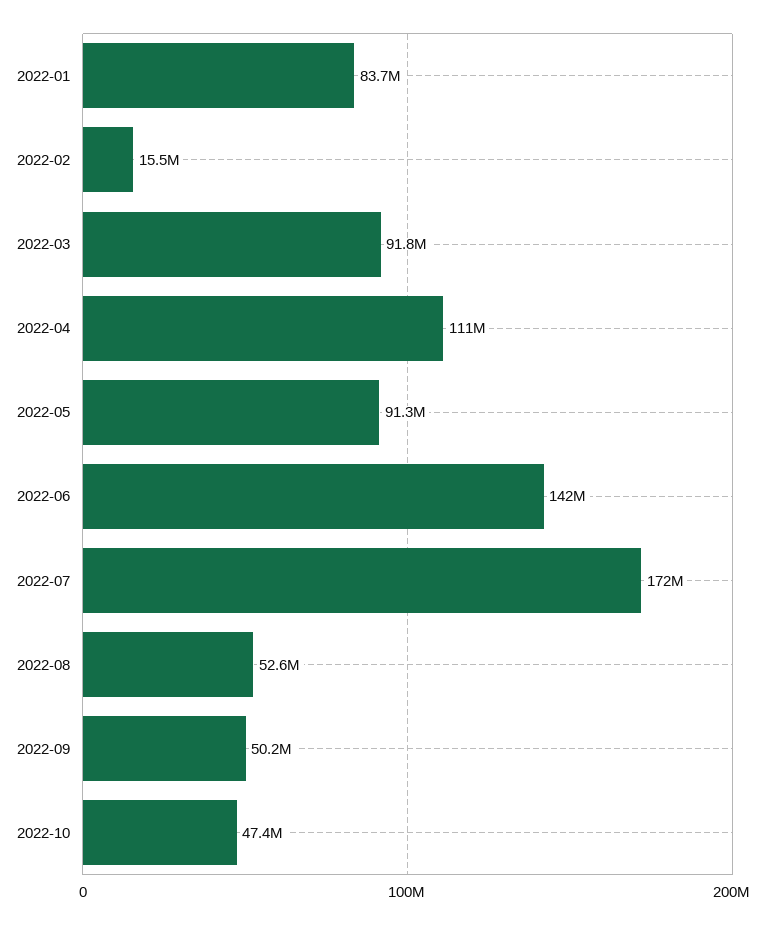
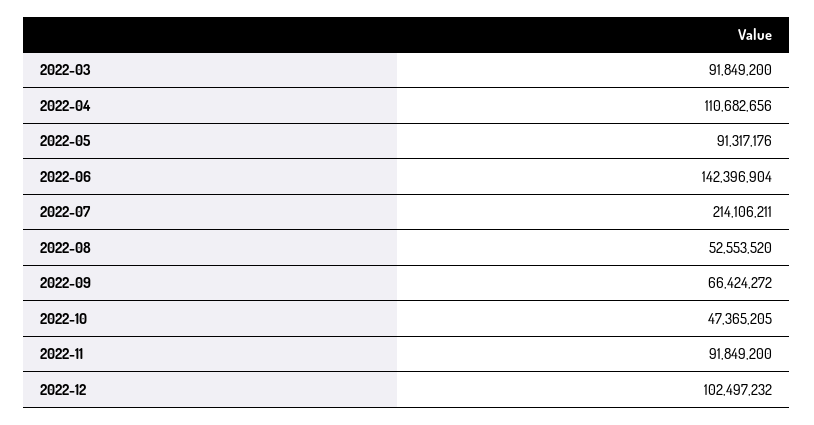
2022-01: 83700000 -> none
2022-02: 15500000 -> none
2022-07: 172000000 -> 214106211
2022-09: 50200000 -> 66424272
2022-11: none -> 91849200
2022-12: none -> 102497232

